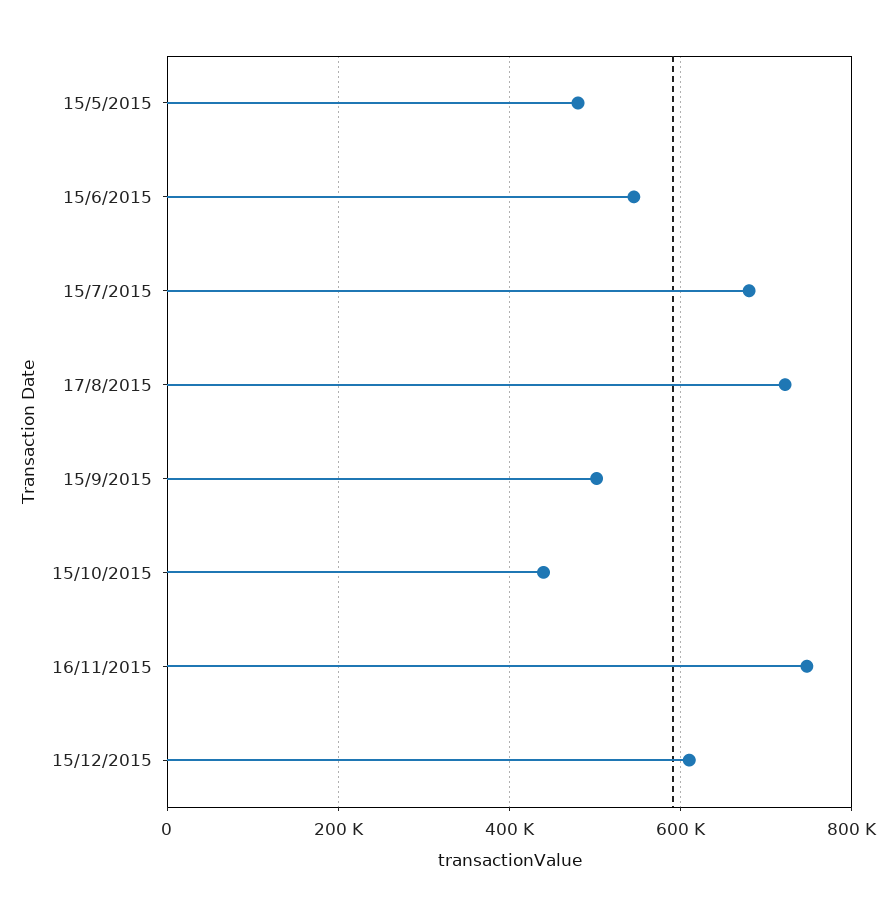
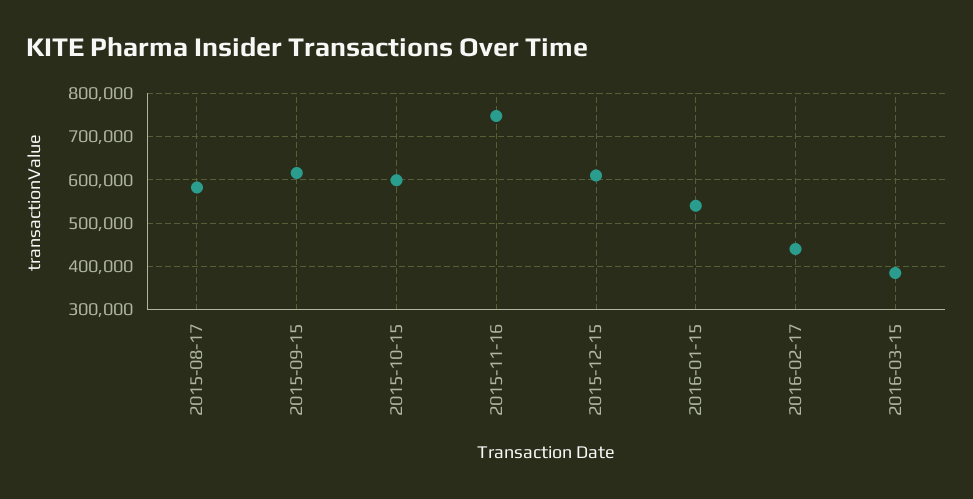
15/5/2015: 480000 -> none
15/6/2015: 540000 -> none
15/7/2015: 680000 -> none
17/8/2015: 720000 -> 580000
15/9/2015: 500000 -> 620000
15/10/2015: 440000 -> 600000
2016-01-15: none -> 540000
2016-02-17: none -> 440000
2016-03-15: none -> 380000

